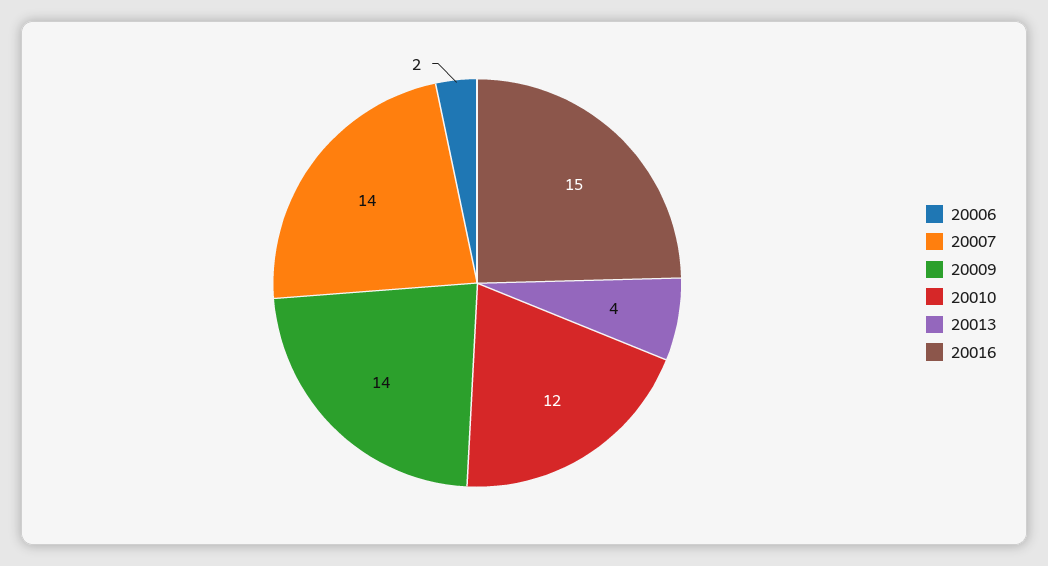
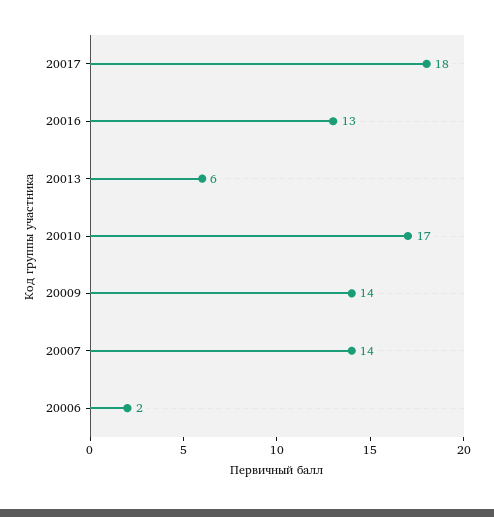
20010: 12 -> 17
20013: 4 -> 6
20016: 15 -> 13
20017: none -> 18

